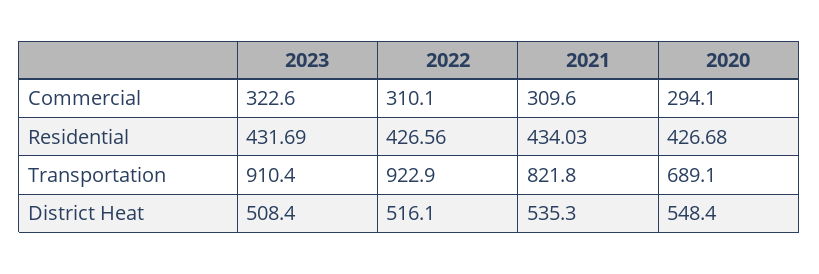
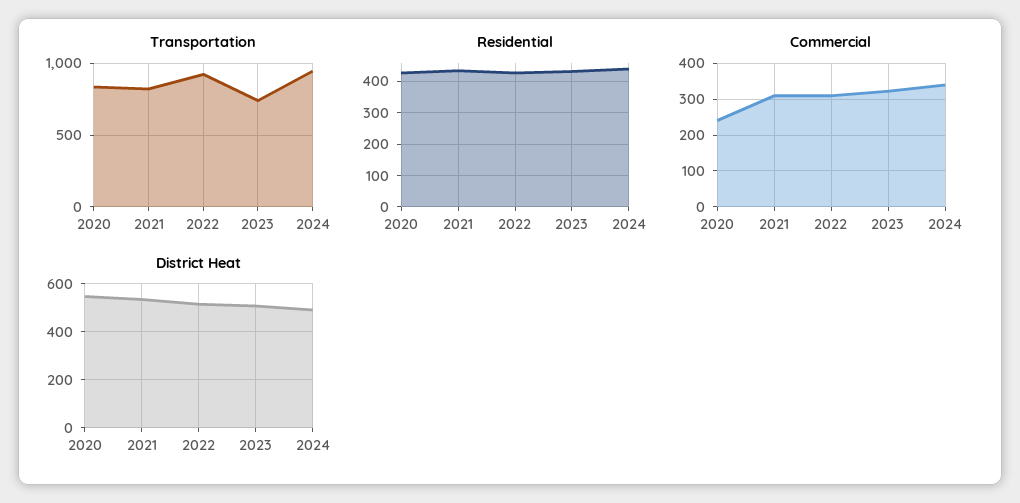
Commercial, 2020: 294.1 -> 240
Transportation, 2023: 910.4 -> 750
Transportation, 2020: 689.1 -> 850
Transportation, 2024: none -> 950
Residential, 2024: none -> 440
Commercial, 2024: none -> 340
District Heat, 2024: none -> 500

